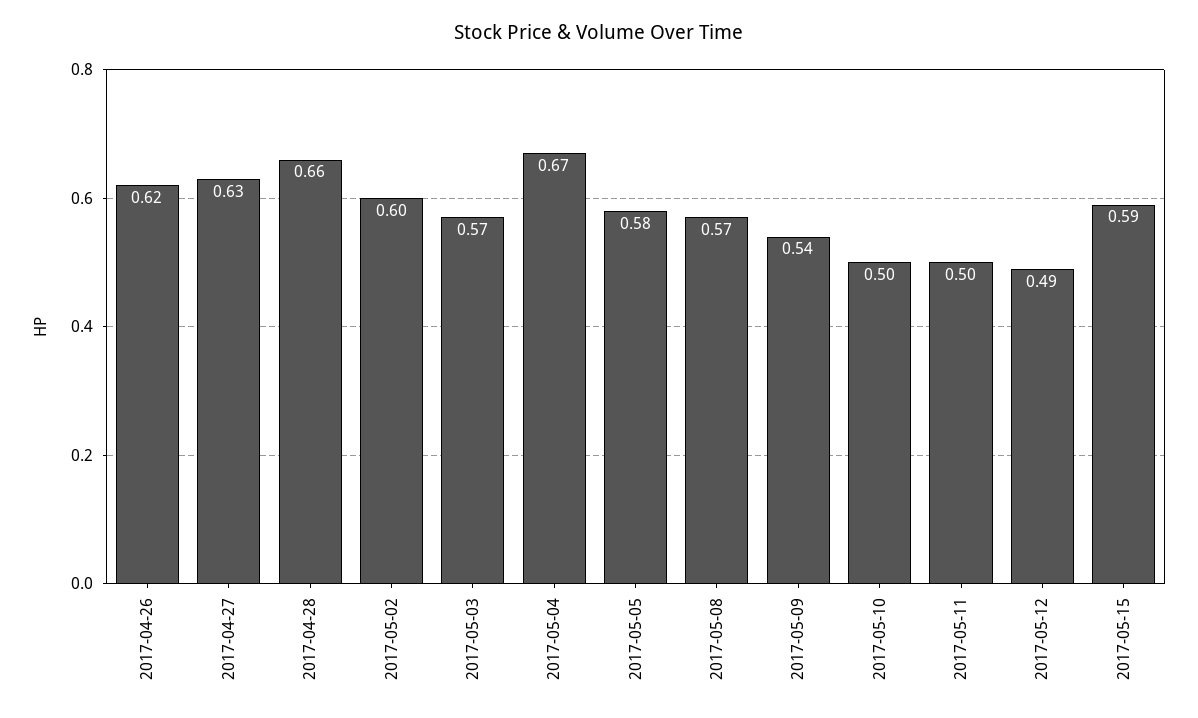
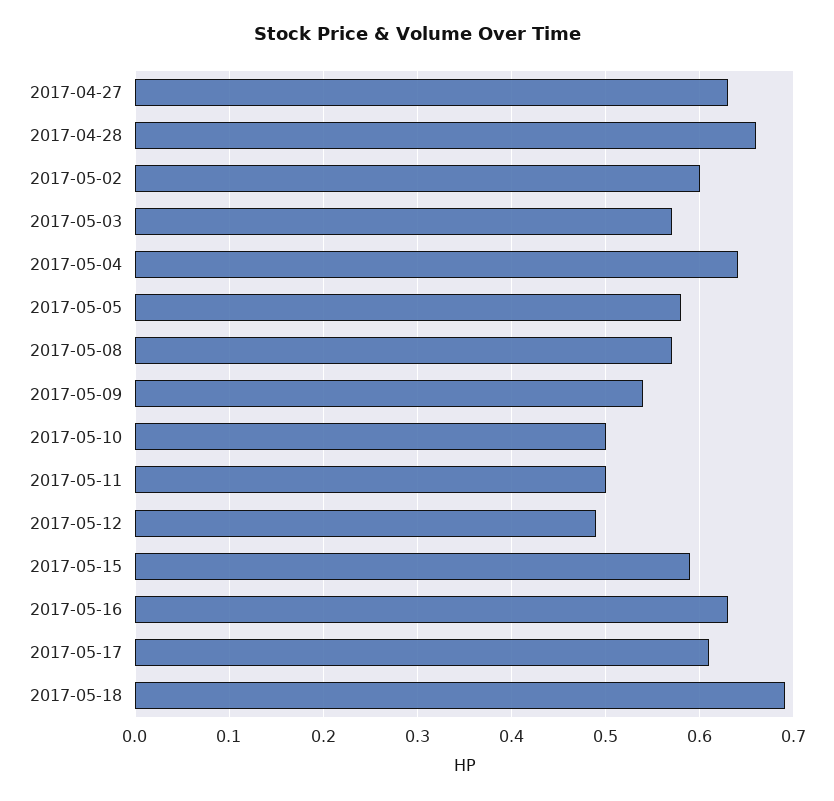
2017-04-26: 0.62 -> none
2017-05-04: 0.67 -> 0.64
2017-05-16: none -> 0.63
2017-05-17: none -> 0.61
2017-05-18: none -> 0.69

